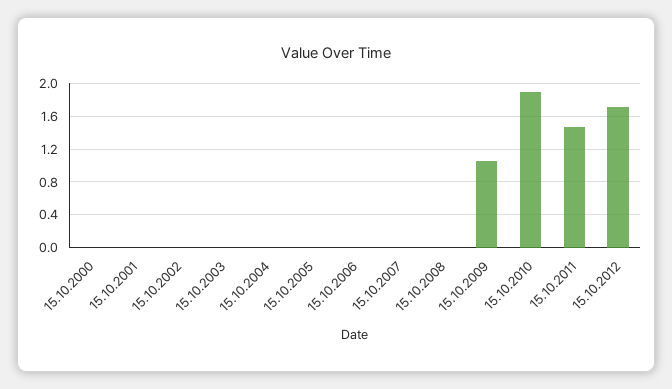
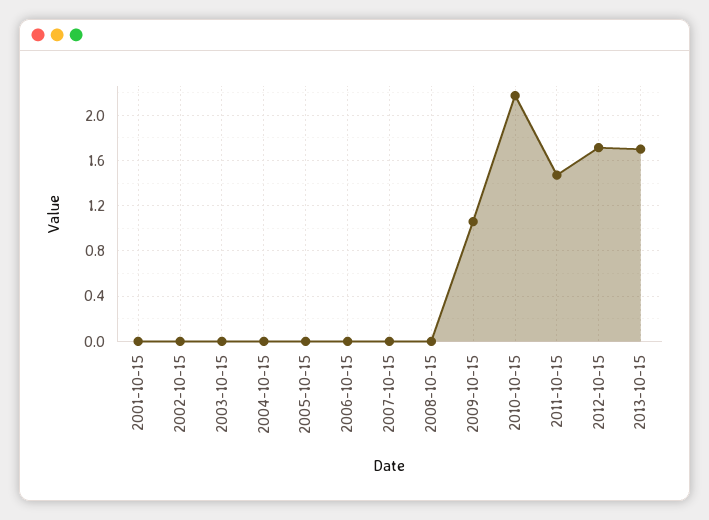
15.10.2000: 0 -> none
15.10.2010: 1.9 -> 2.2
2013-10-15: none -> 1.7

